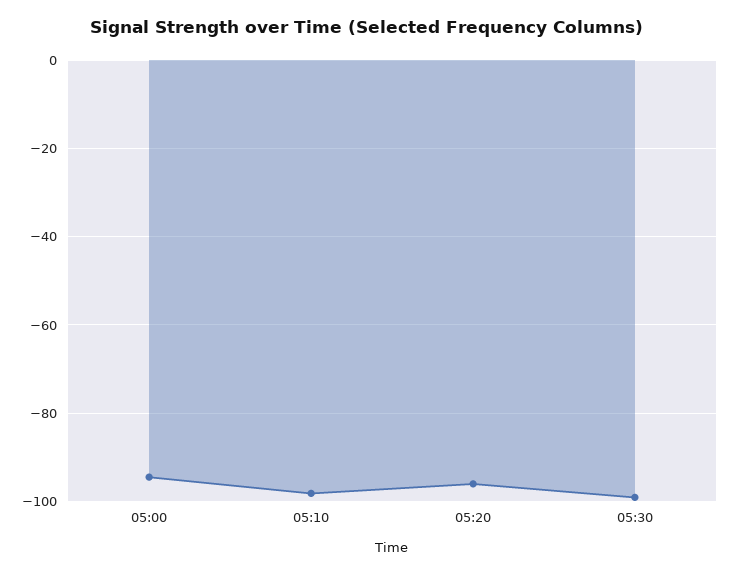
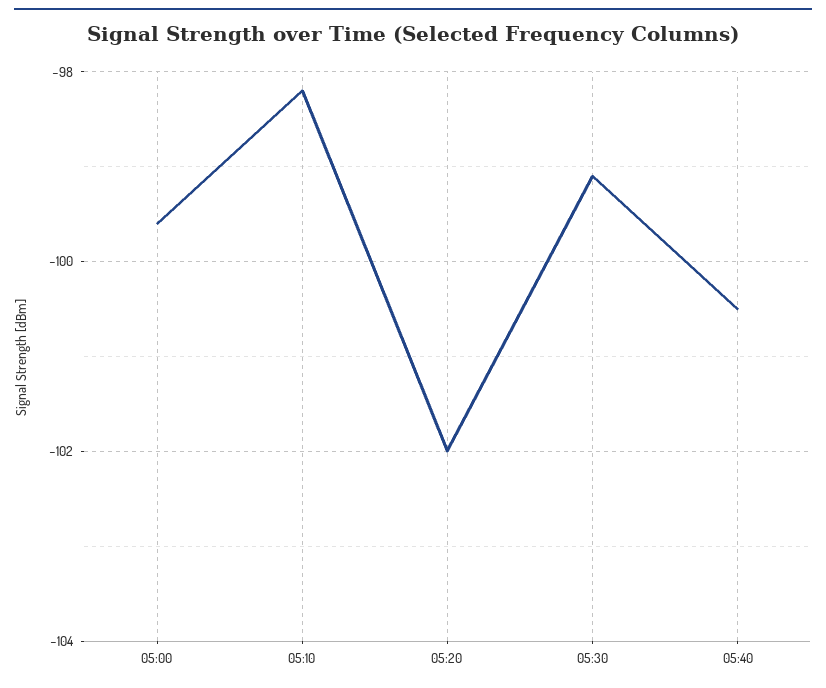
05:00: -94 -> -99.5
05:20: -96 -> -102
05:40: none -> -100.5

